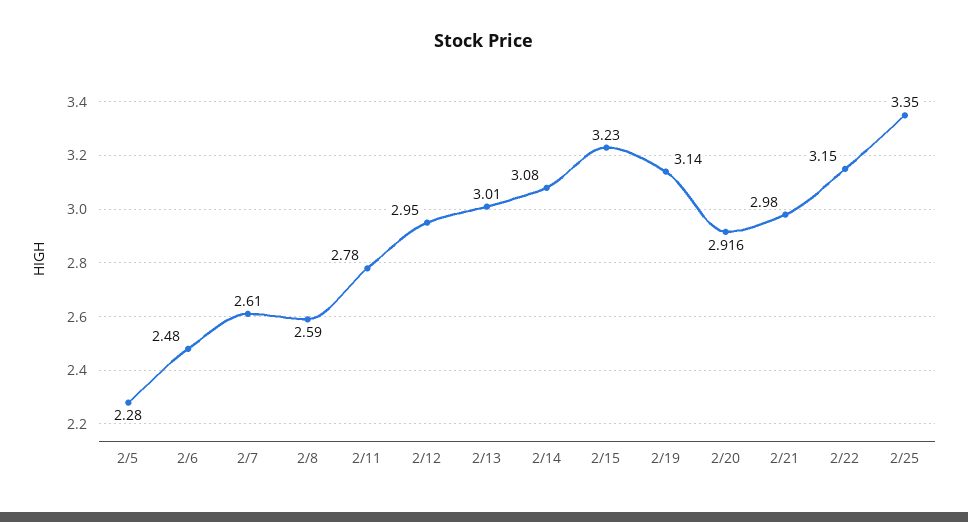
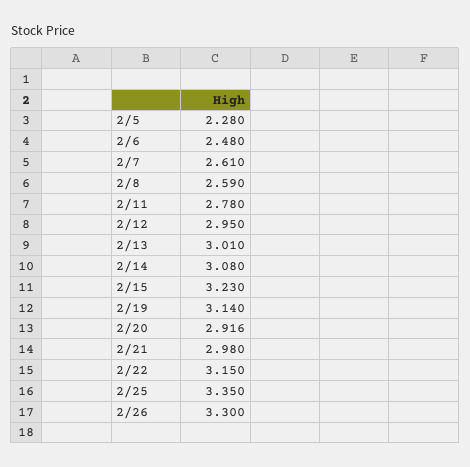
2/26: none -> 3.3

